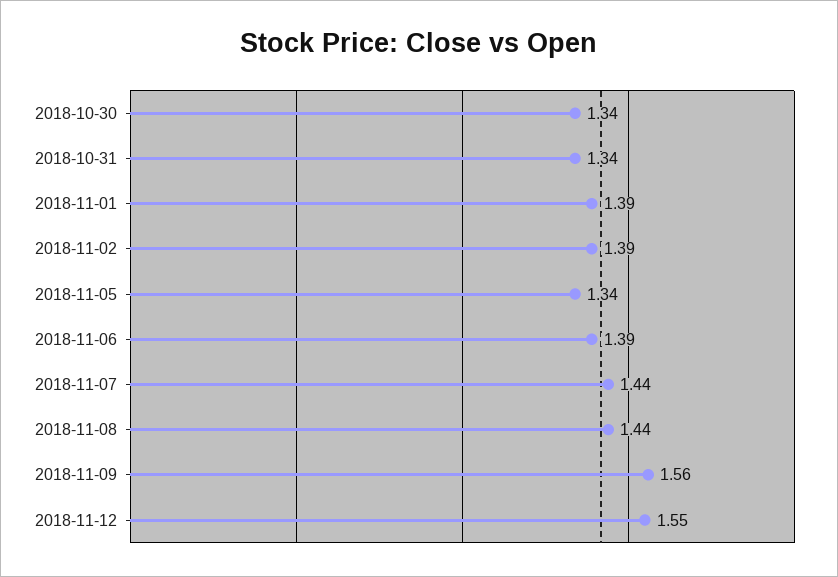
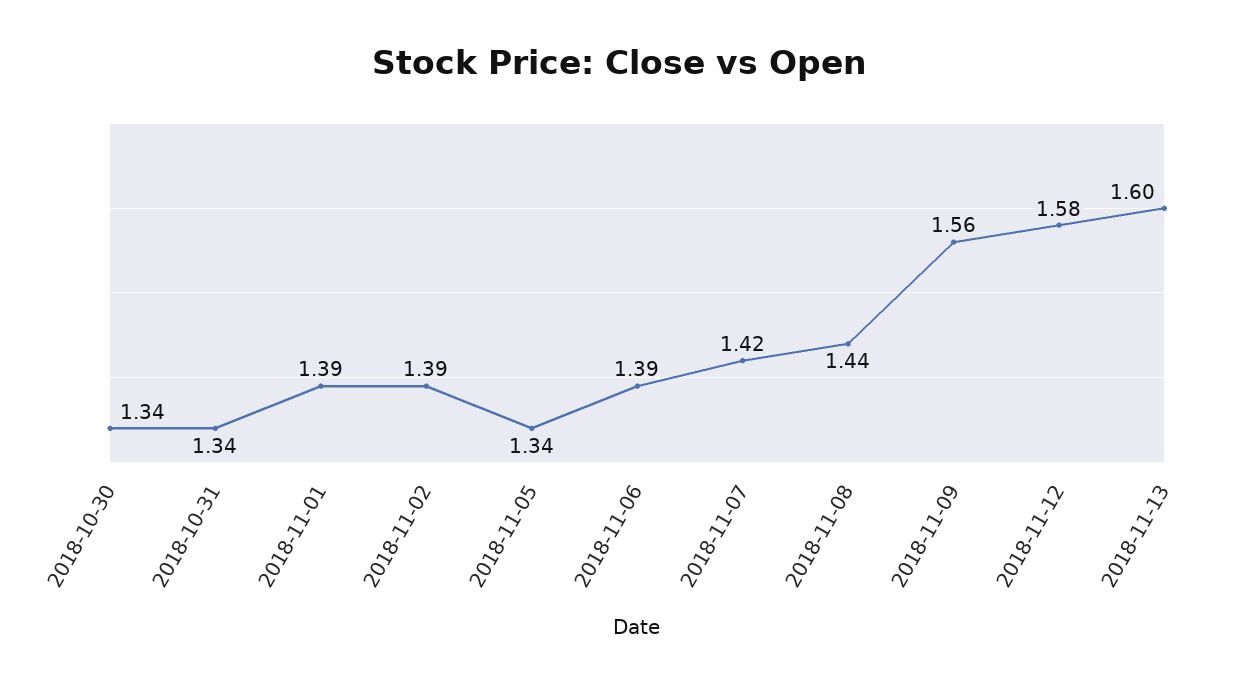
2018-11-07: 1.44 -> 1.42
2018-11-12: 1.55 -> 1.58
2018-11-13: none -> 1.6

